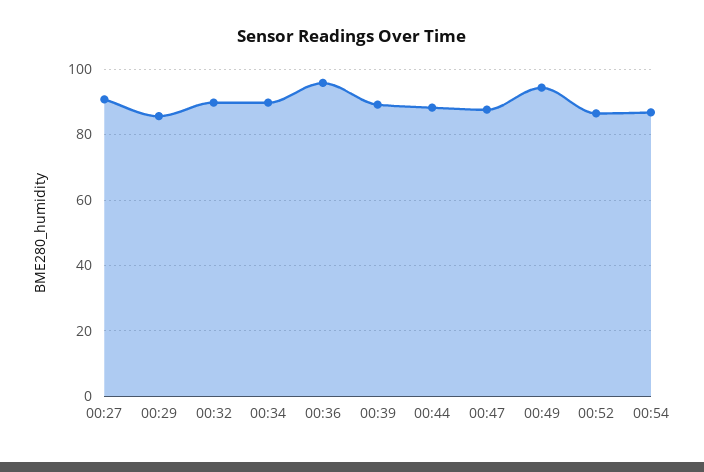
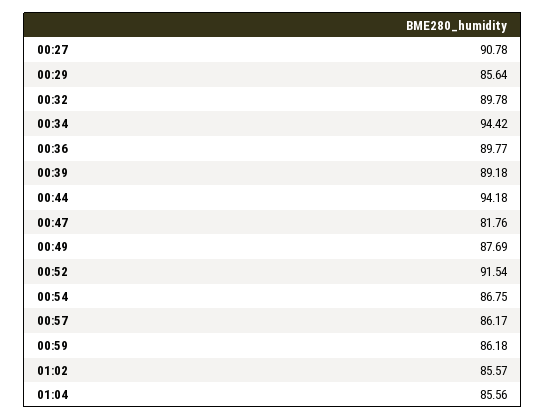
00:34: 90 -> 94.42
00:36: 96 -> 89.77
00:44: 88 -> 94.18
00:47: 88 -> 81.76
00:49: 94 -> 87.69
00:52: 86 -> 91.54
00:57: none -> 86.17
00:59: none -> 86.18
01:02: none -> 85.57
01:04: none -> 85.56

